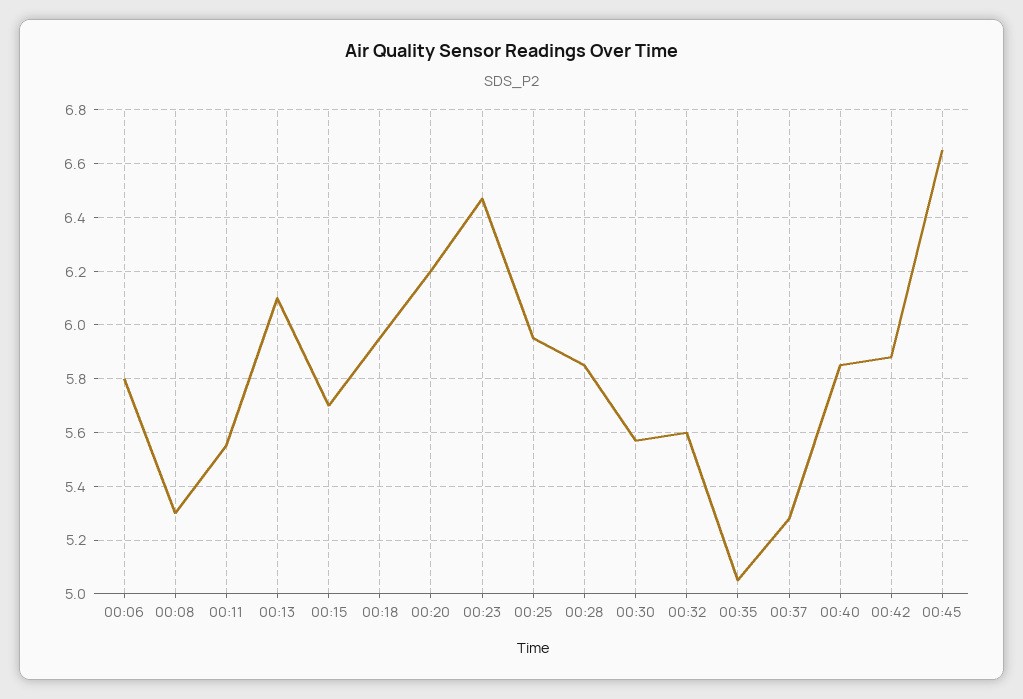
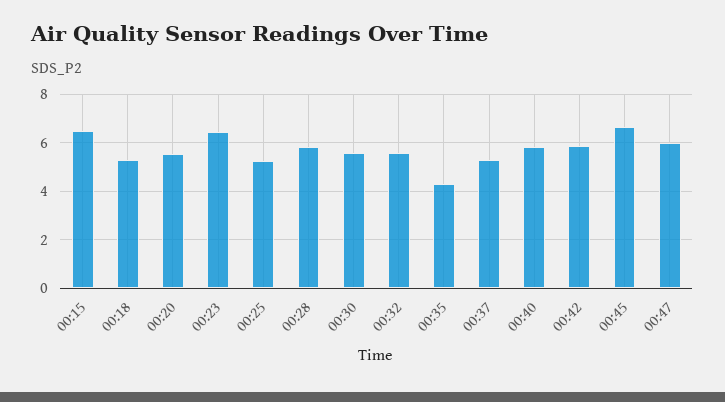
00:06: 5.8 -> none
00:08: 5.3 -> none
00:11: 5.55 -> none
00:13: 6.1 -> none
00:15: 5.7 -> 6.5
00:18: 5.95 -> 5.25
00:20: 6.2 -> 5.5
00:25: 5.95 -> 5.25
00:35: 5.05 -> 4.25
00:47: none -> 6

